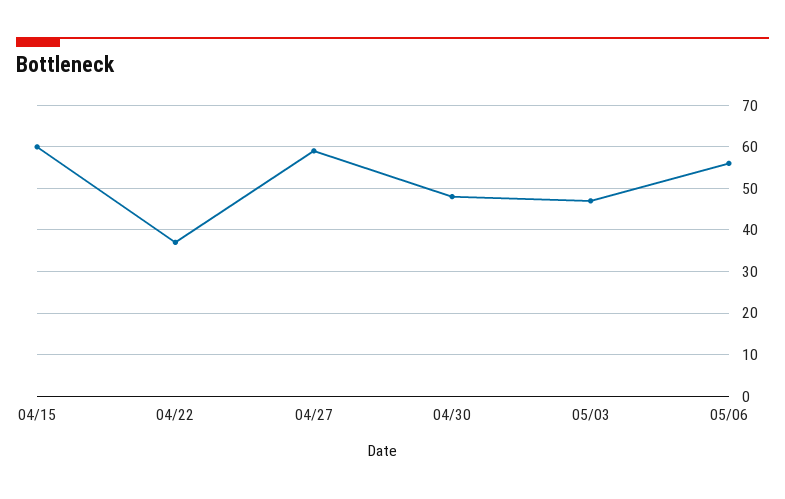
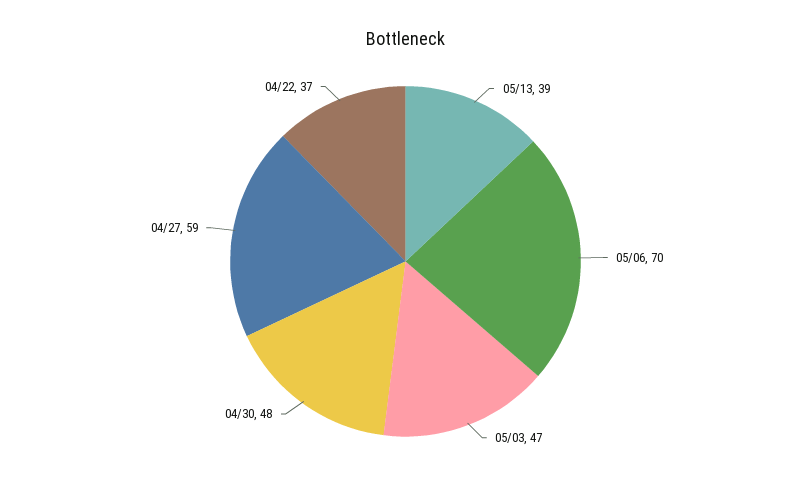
04/15: 60 -> none
05/06: 55 -> 70
05/13: none -> 39

